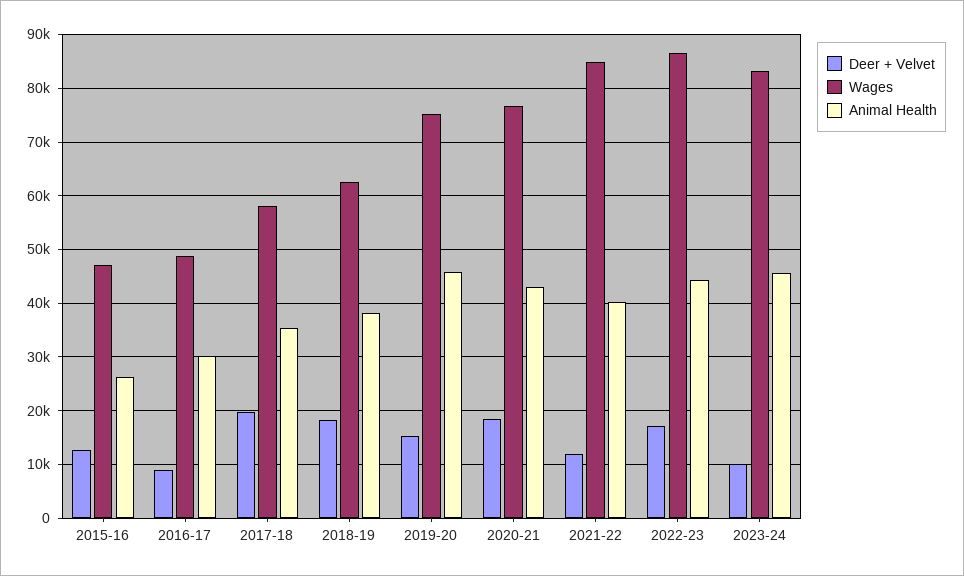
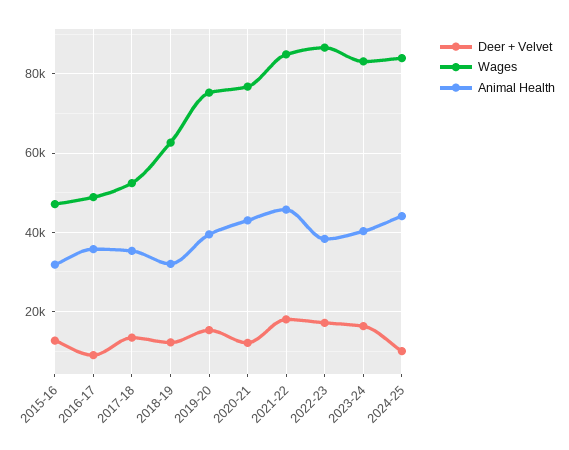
Animal Health, 2015-16: 26000 -> 32000
Animal Health, 2016-17: 30000 -> 36000
Deer + Velvet, 2017-18: 20000 -> 14000
Wages, 2017-18: 58000 -> 52000
Deer + Velvet, 2018-19: 18000 -> 12000
Animal Health, 2018-19: 38000 -> 32000
Animal Health, 2019-20: 46000 -> 40000
Deer + Velvet, 2020-21: 18000 -> 12000
Deer + Velvet, 2021-22: 12000 -> 18000
Animal Health, 2021-22: 40000 -> 46000
Animal Health, 2022-23: 44000 -> 38000
Deer + Velvet, 2023-24: 10000 -> 16000
Animal Health, 2023-24: 46000 -> 40000
Deer + Velvet, 2024-25: none -> 10000
Wages, 2024-25: none -> 84000
Animal Health, 2024-25: none -> 44000

